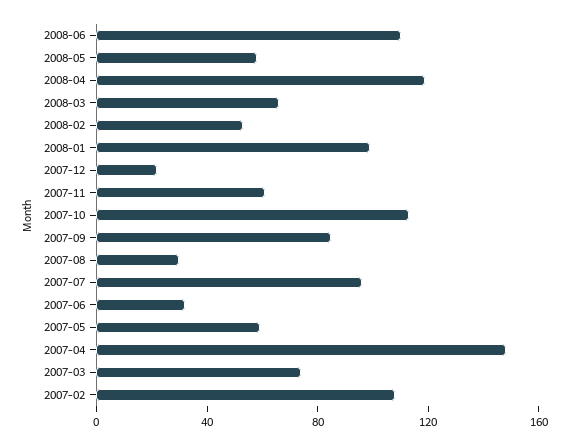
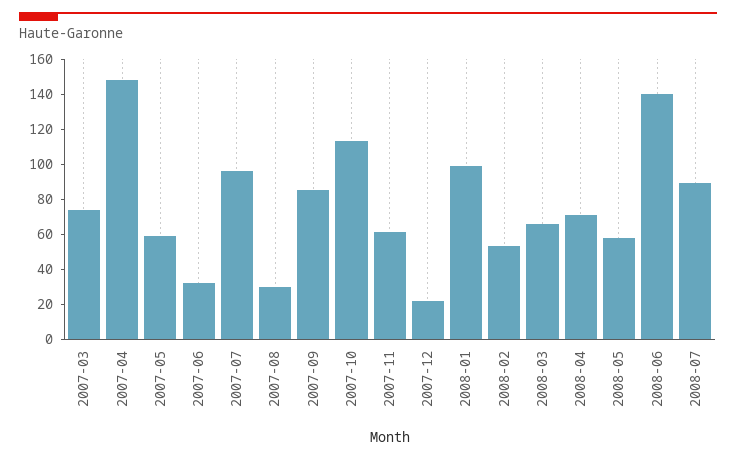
2008-06: 110 -> 140
2008-04: 120 -> 70
2007-02: 110 -> none
2008-07: none -> 90

